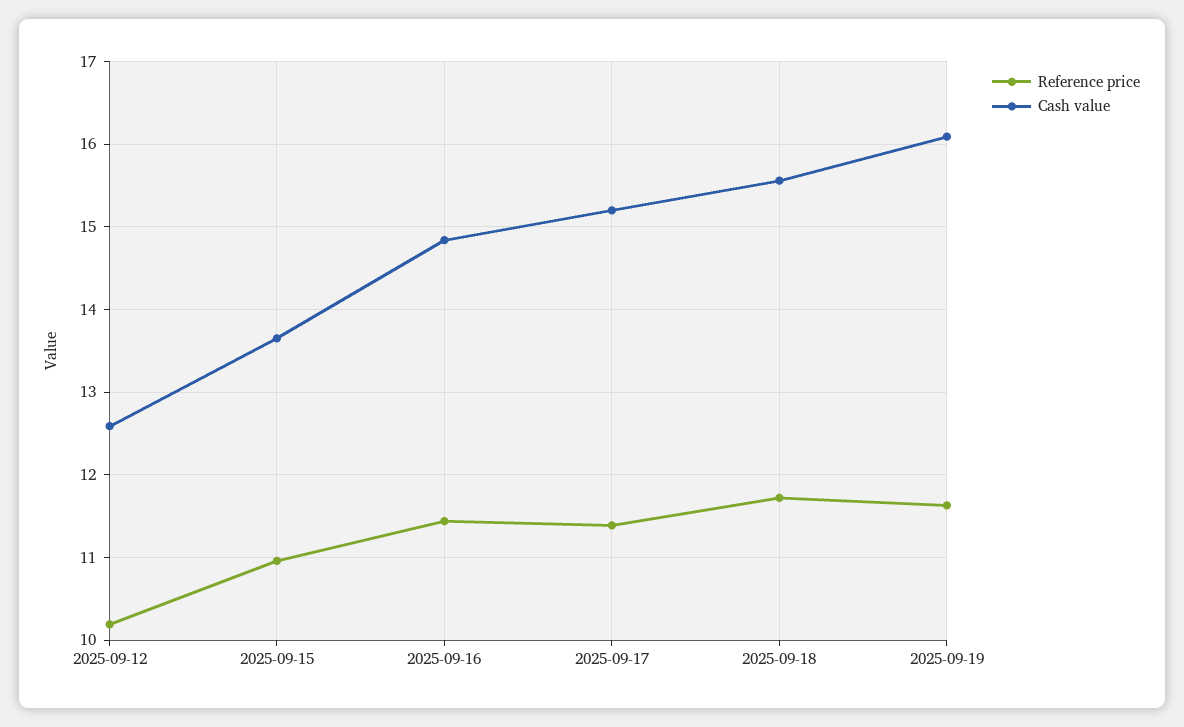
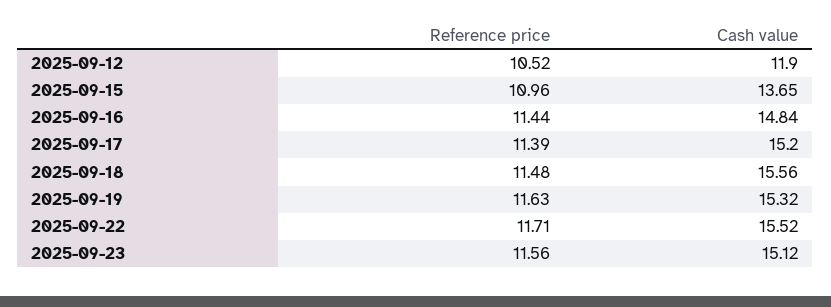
Reference price, 2025-09-12: 10.2 -> 10.52
Cash value, 2025-09-12: 12.6 -> 11.9
Reference price, 2025-09-18: 11.7 -> 11.48
Cash value, 2025-09-19: 16.1 -> 15.32
Reference price, 2025-09-22: none -> 11.71
Cash value, 2025-09-22: none -> 15.52
Reference price, 2025-09-23: none -> 11.56
Cash value, 2025-09-23: none -> 15.12

